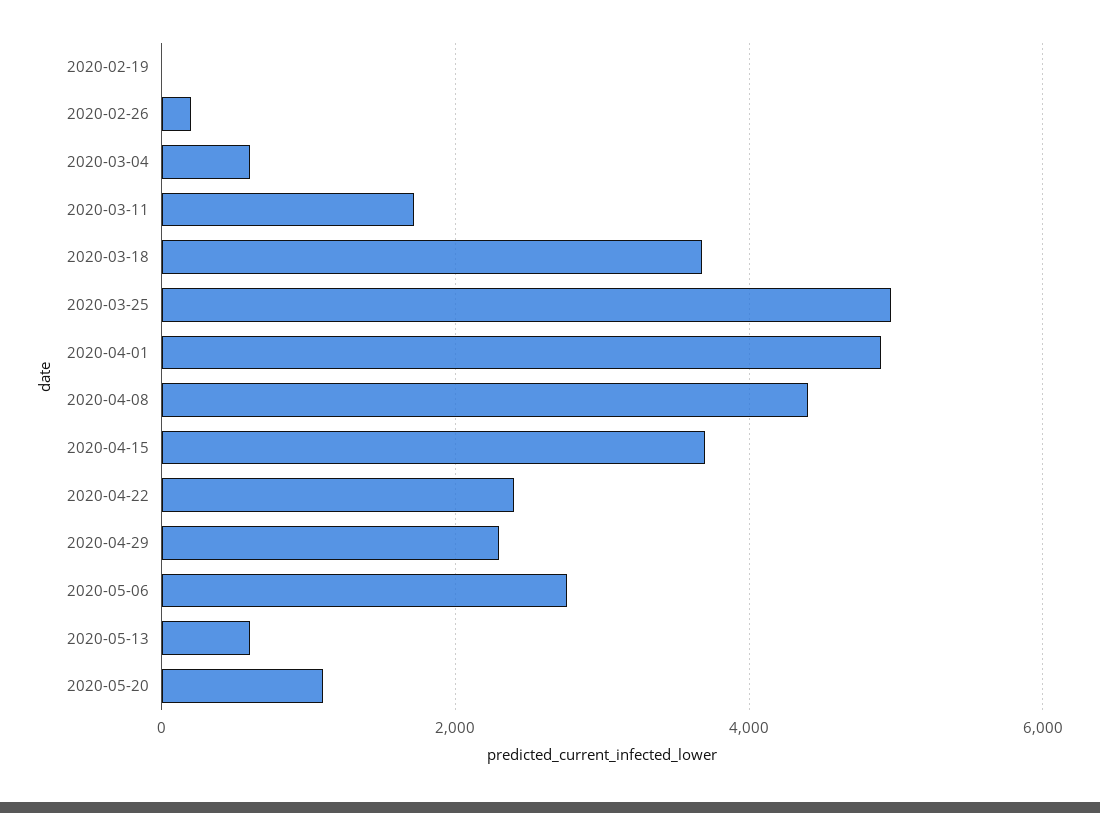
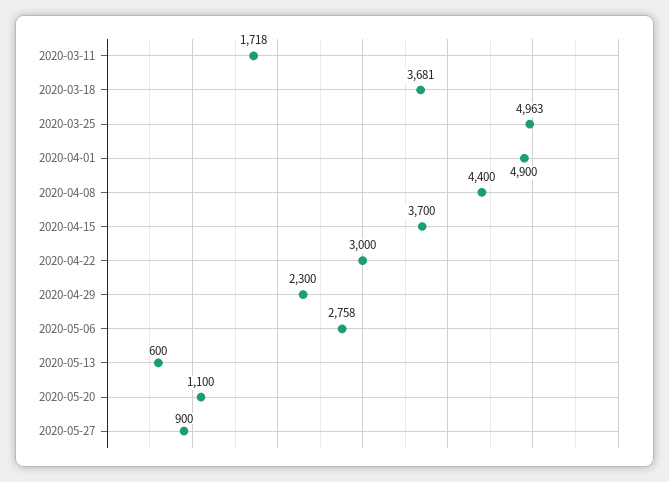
2020-02-19: 0 -> none
2020-02-26: 200 -> none
2020-03-04: 600 -> none
2020-04-22: 2400 -> 3000
2020-05-27: none -> 900

